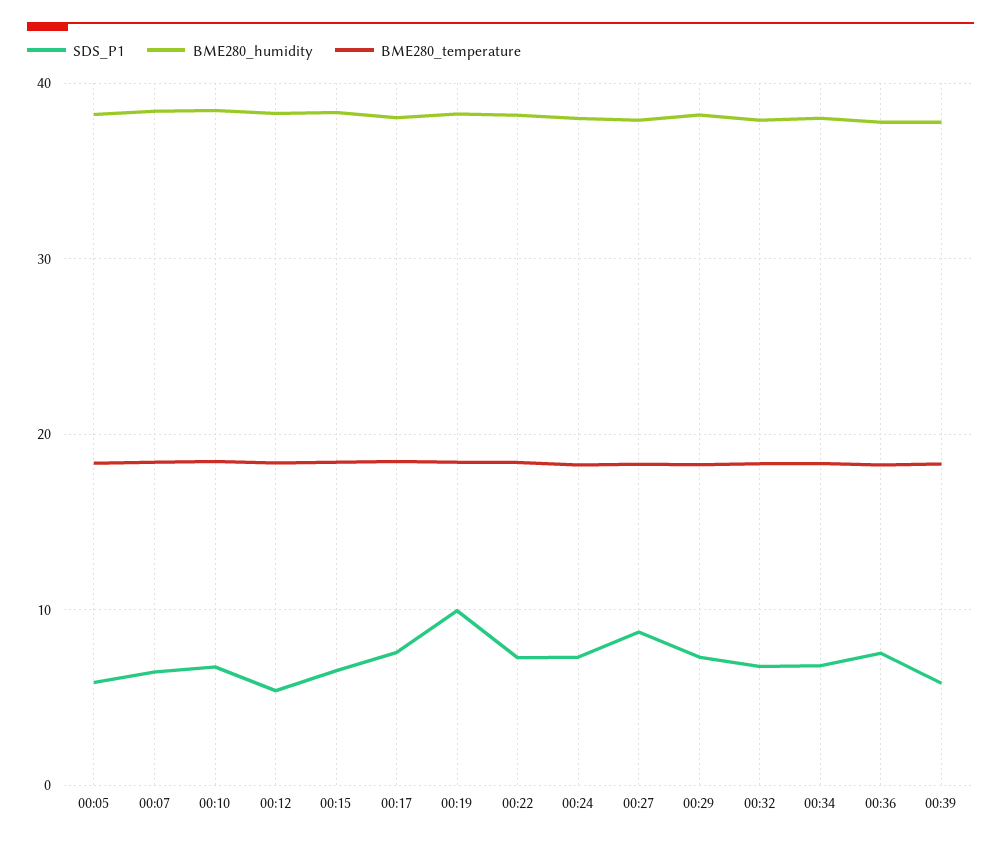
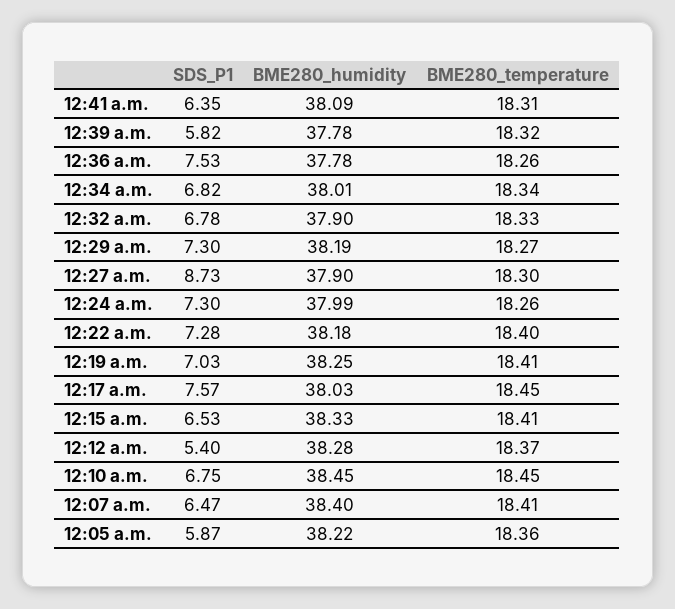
SDS_P1, 00:19: 10 -> 7.03
SDS_P1, 12:41 a.m.: none -> 6.35
BME280_humidity, 12:41 a.m.: none -> 38.09
BME280_temperature, 12:41 a.m.: none -> 18.31

